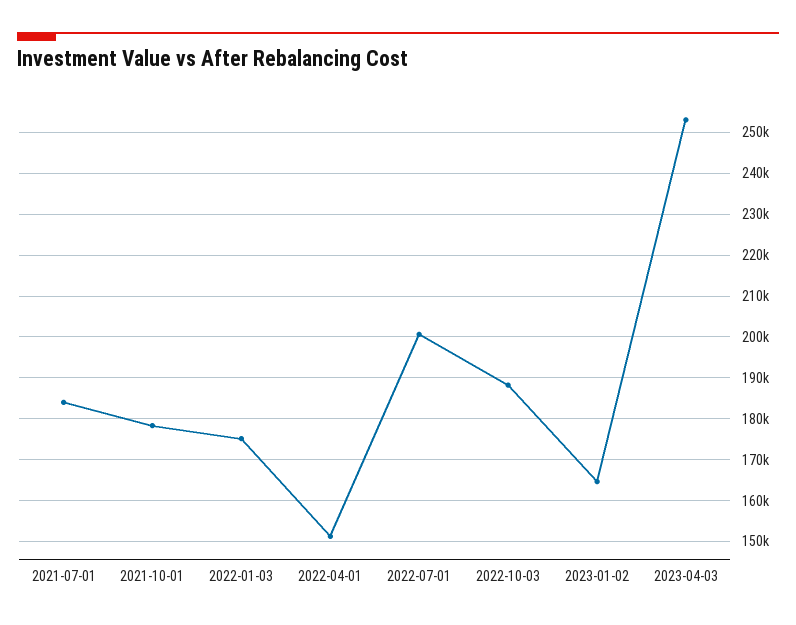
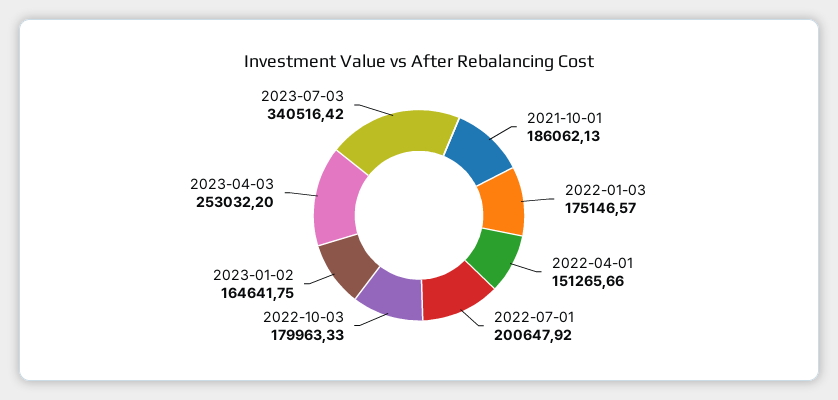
2021-07-01: 184000 -> none
2021-10-01: 178000 -> 186062.13
2022-10-03: 188000 -> 179963.33
2023-07-03: none -> 340516.42

